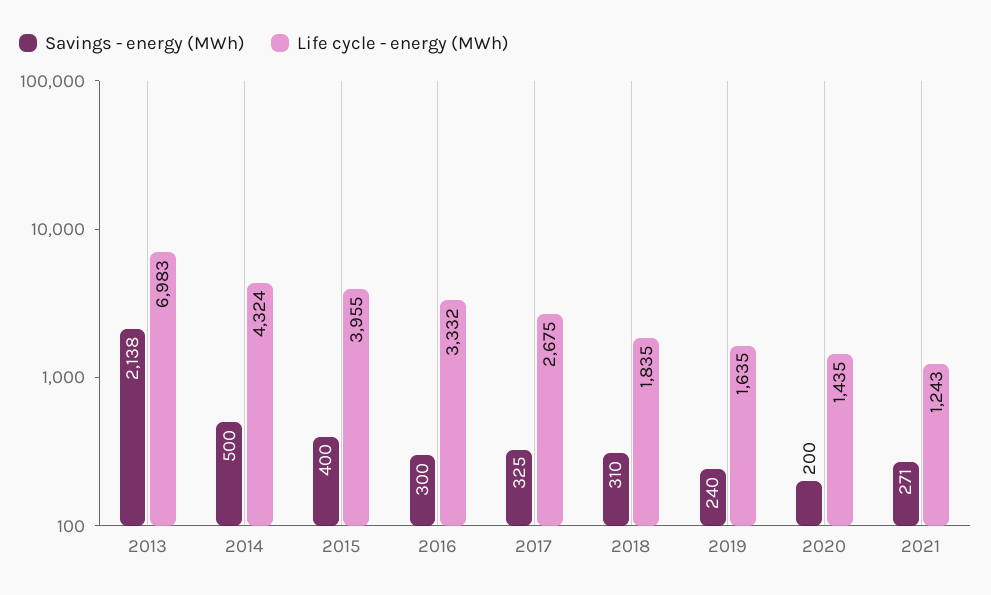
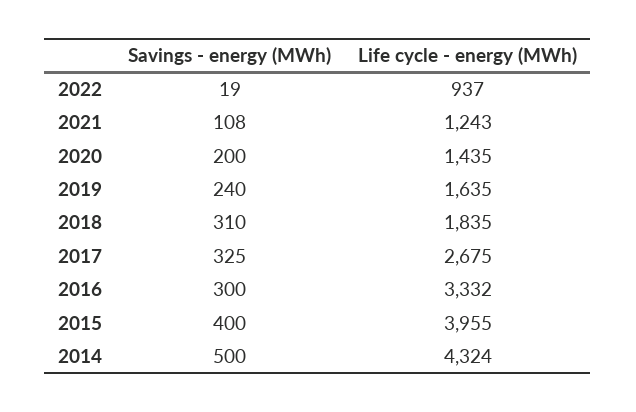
Savings - energy (MWh), 2013: 2138 -> none
Life cycle - energy (MWh), 2013: 6983 -> none
Savings - energy (MWh), 2021: 271 -> 108
Savings - energy (MWh), 2022: none -> 19
Life cycle - energy (MWh), 2022: none -> 937

